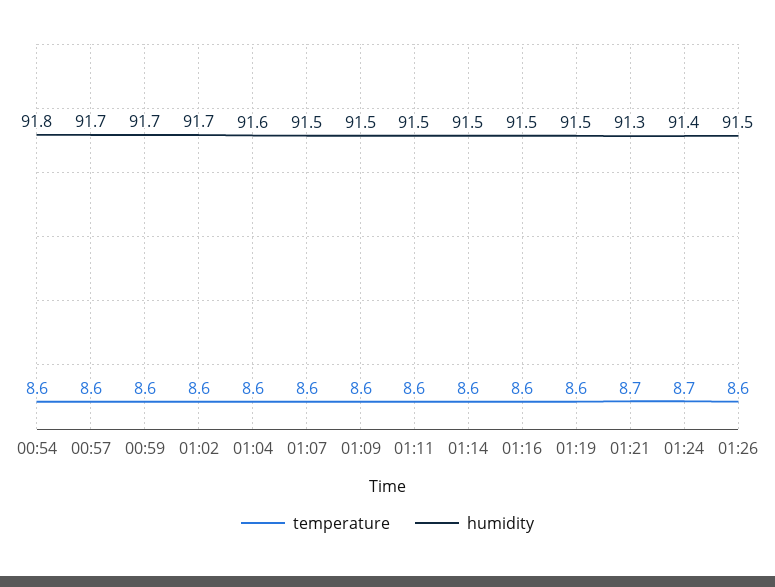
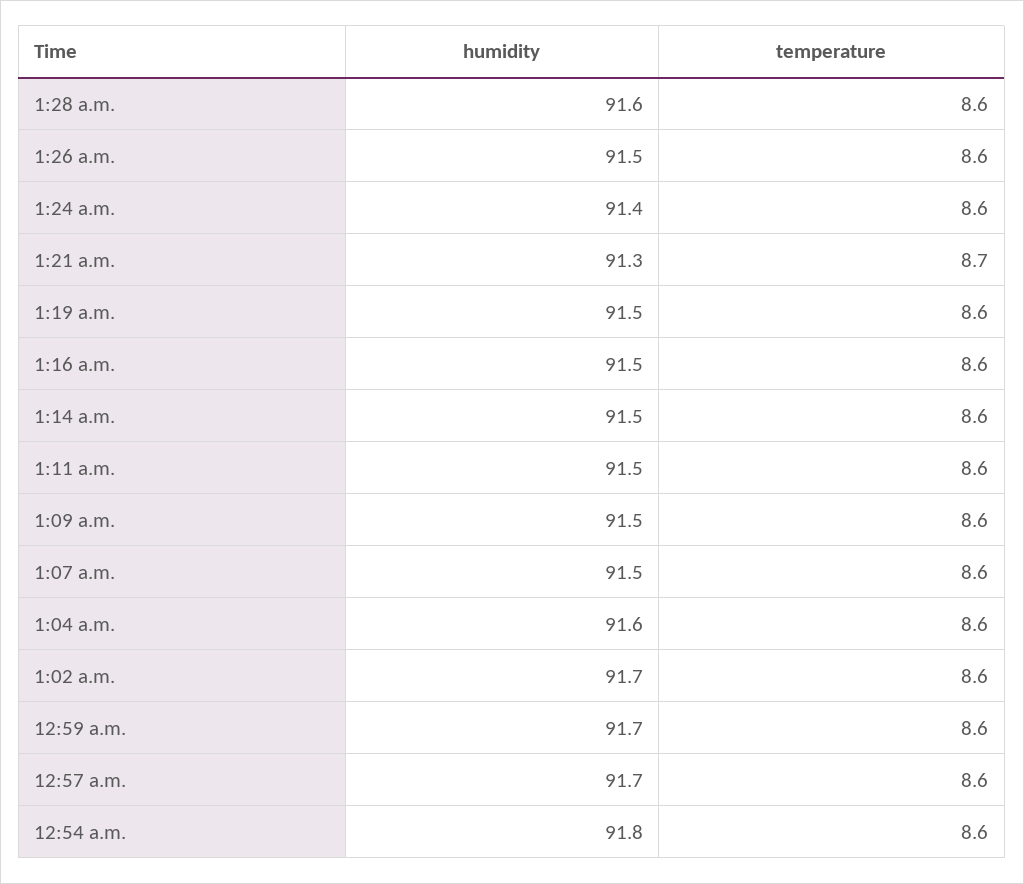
temperature, 01:24: 8.7 -> 8.6
humidity, 1:28 a.m.: none -> 91.6
temperature, 1:28 a.m.: none -> 8.6

